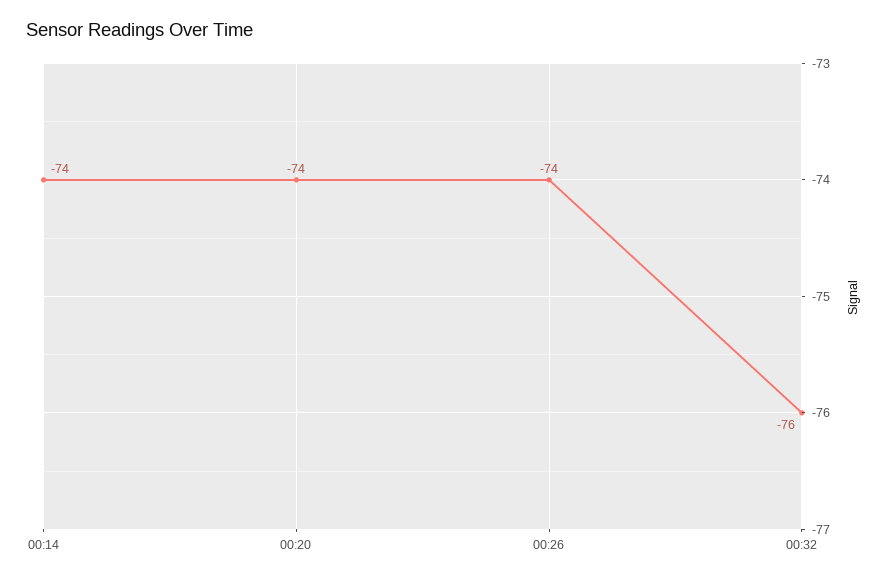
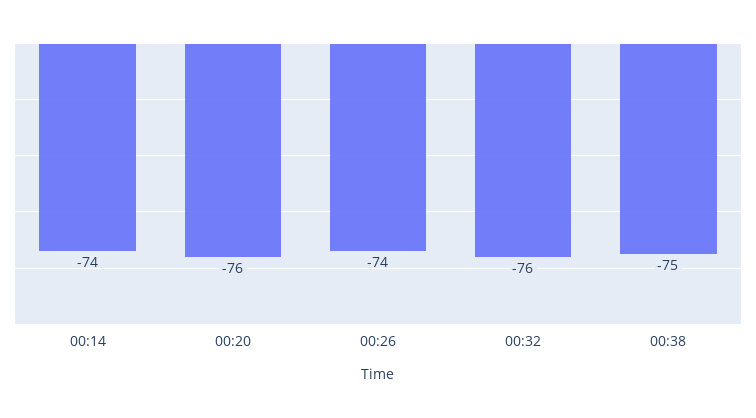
00:20: -74 -> -76
00:38: none -> -75

